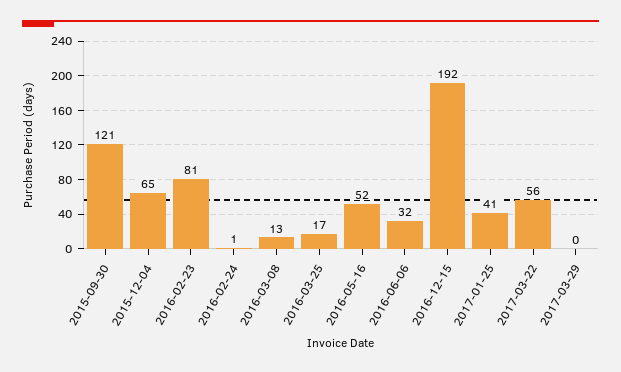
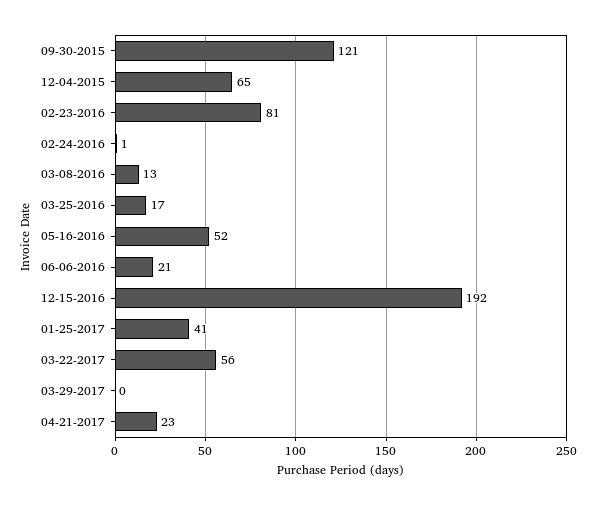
2016-06-06: 32 -> 21
04-21-2017: none -> 23

